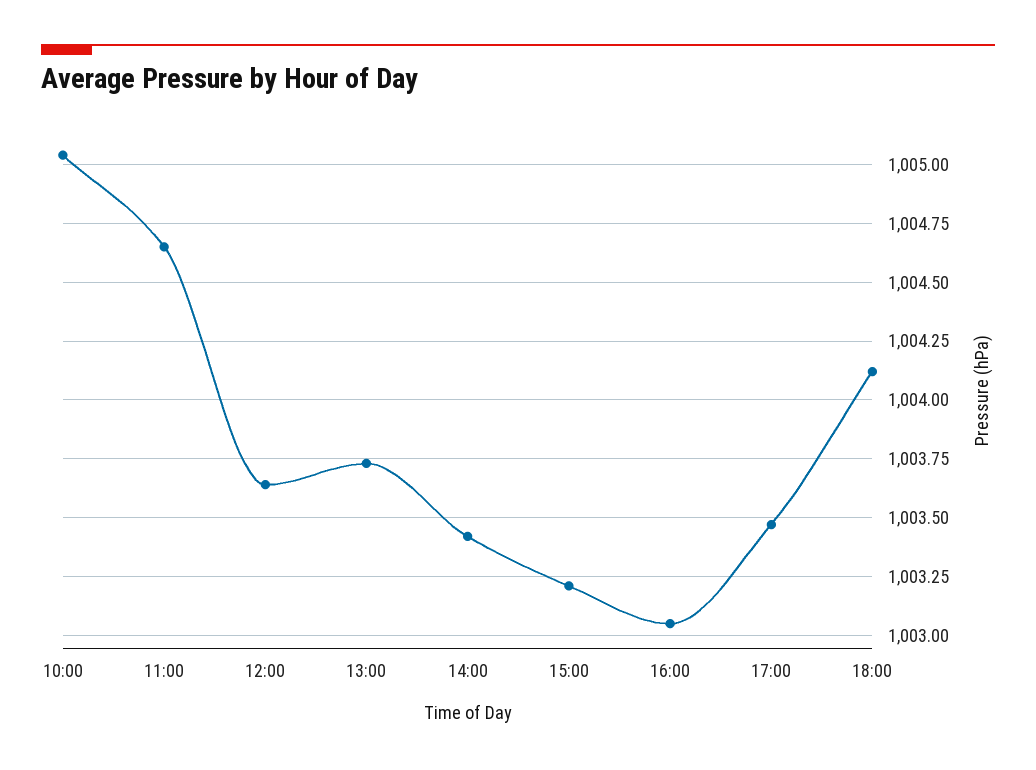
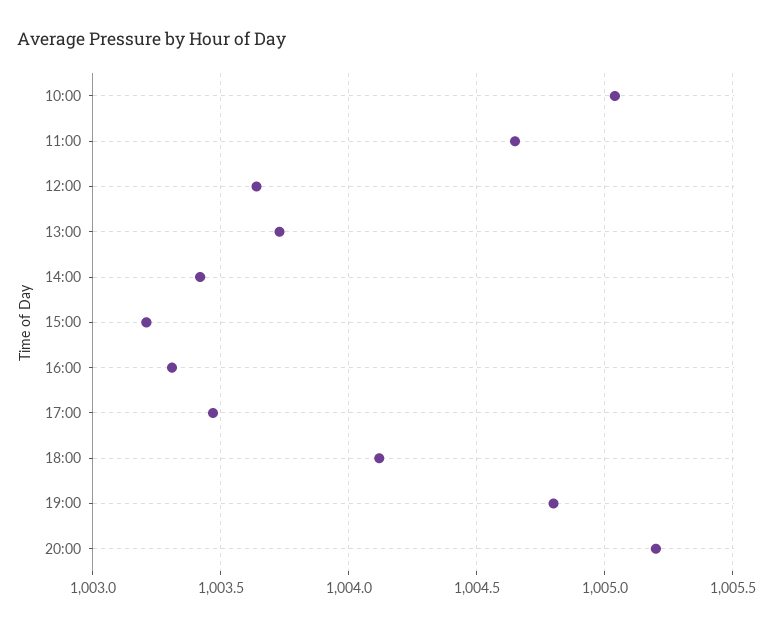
16:00: 1003.05 -> 1003.3
19:00: none -> 1004.8
20:00: none -> 1005.2

